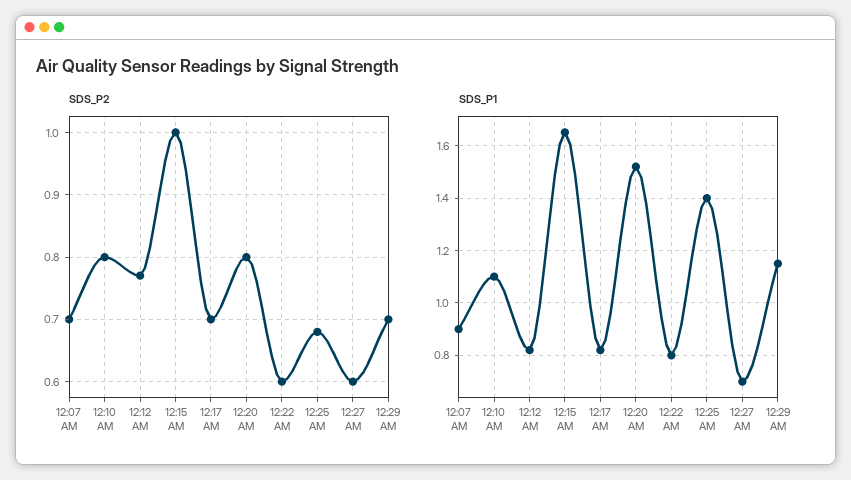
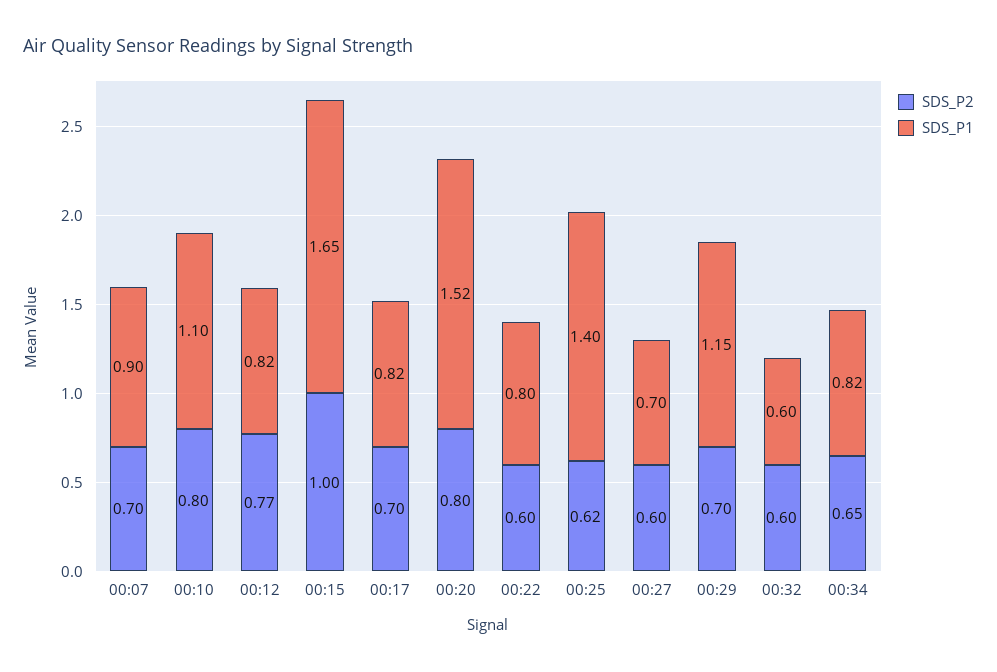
SDS_P2, 12:25 AM: 0.68 -> 0.62
SDS_P2, 00:32: none -> 0.6
SDS_P1, 00:32: none -> 0.6
SDS_P2, 00:34: none -> 0.65
SDS_P1, 00:34: none -> 0.82

